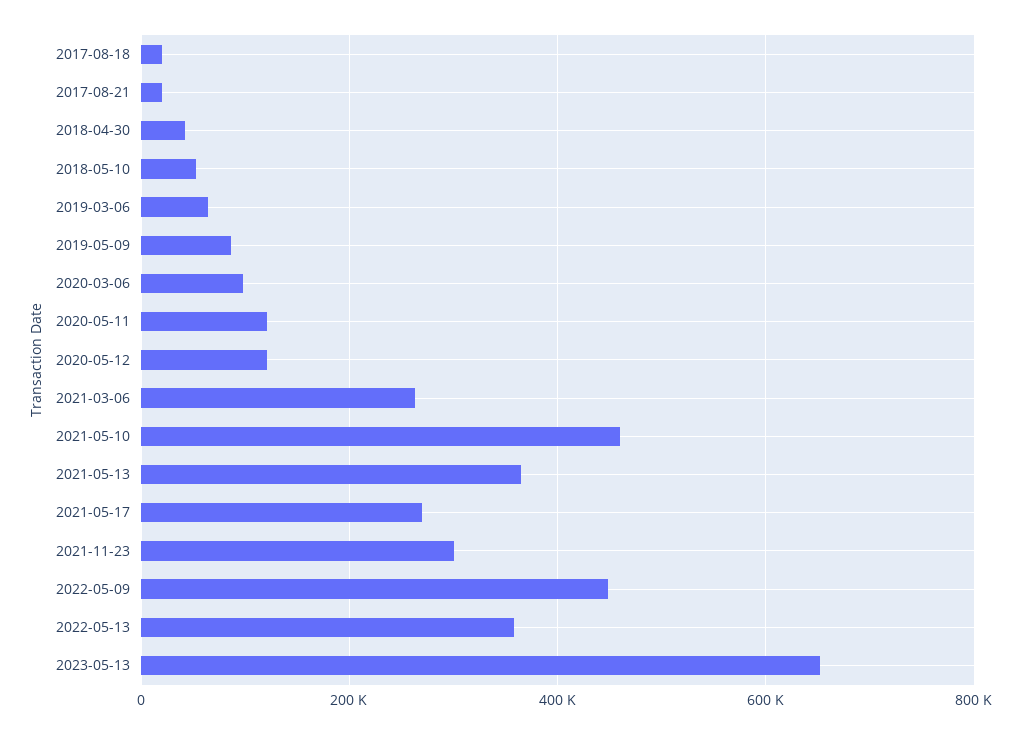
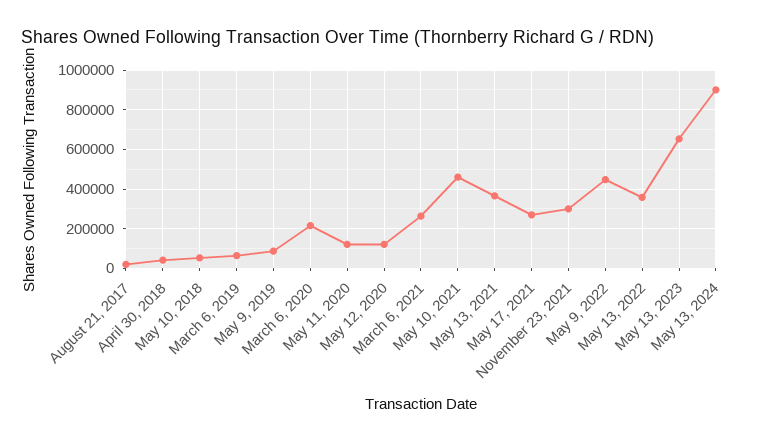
2017-08-18: 20000 -> none
2020-03-06: 100000 -> 200000
May 13, 2024: none -> 900000

